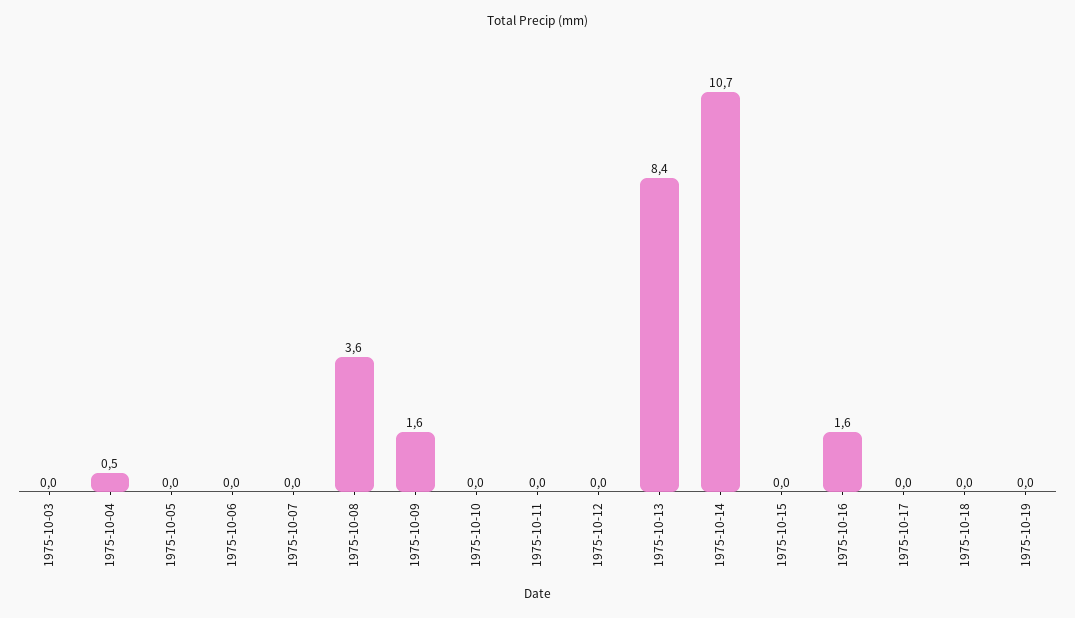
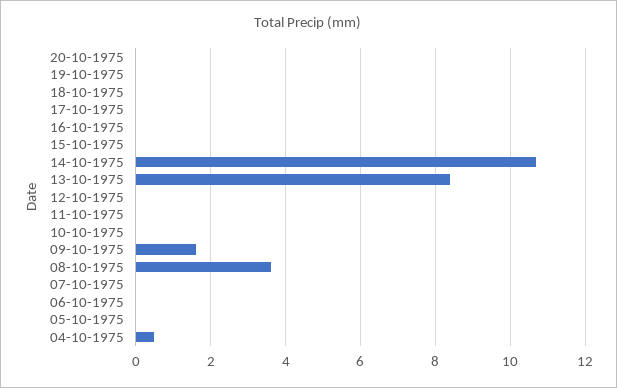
1975-10-03: 0 -> none
1975-10-16: 1.6 -> 0
20-10-1975: none -> 0

